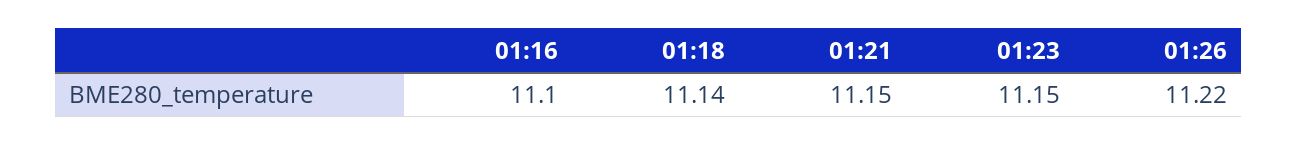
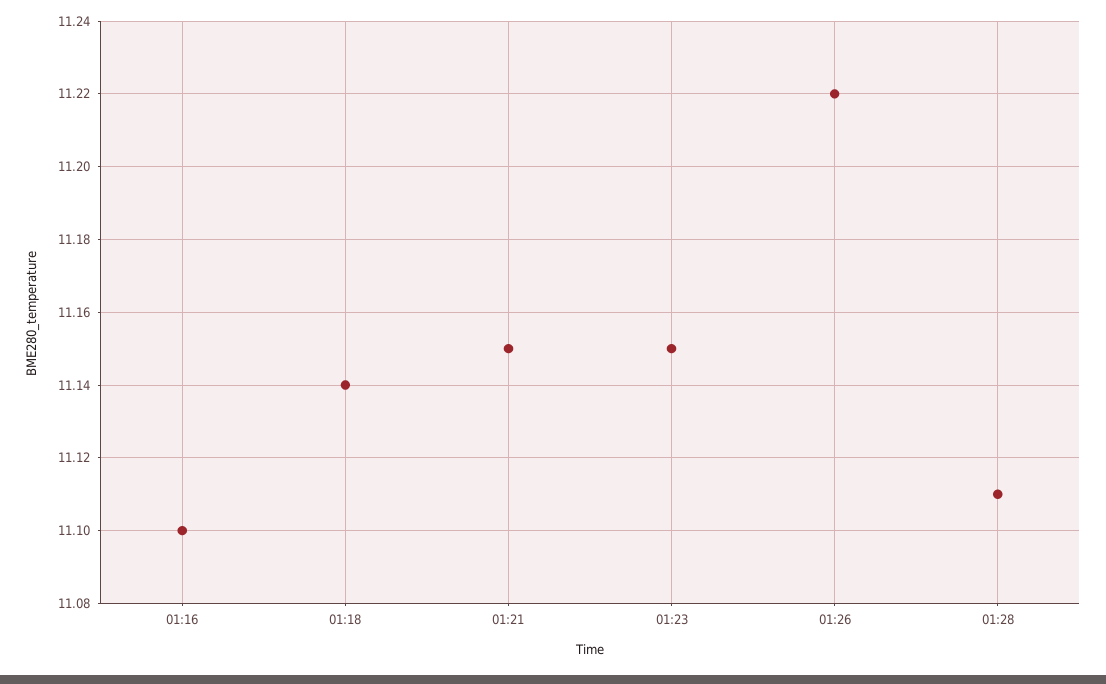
01:28: none -> 11.11

